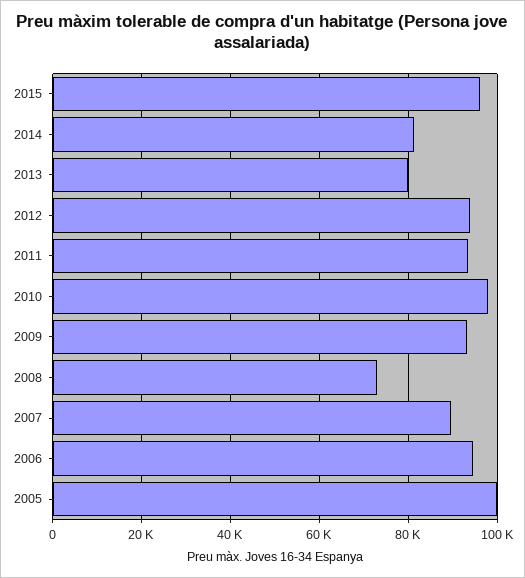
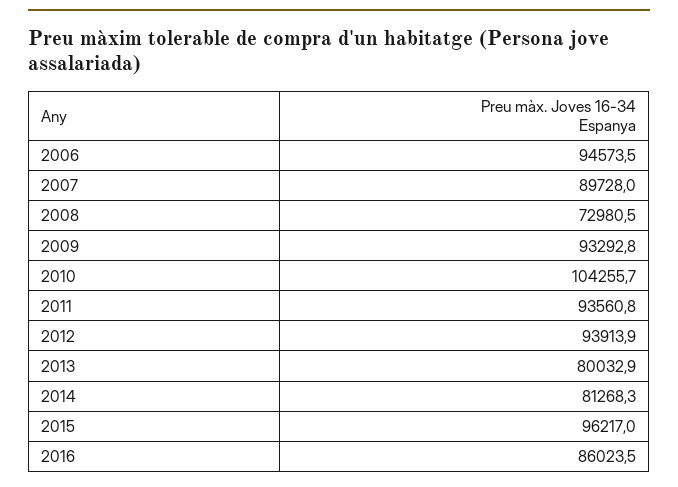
2010: 98000 -> 104255.7
2005: 100000 -> none
2016: none -> 86023.5

